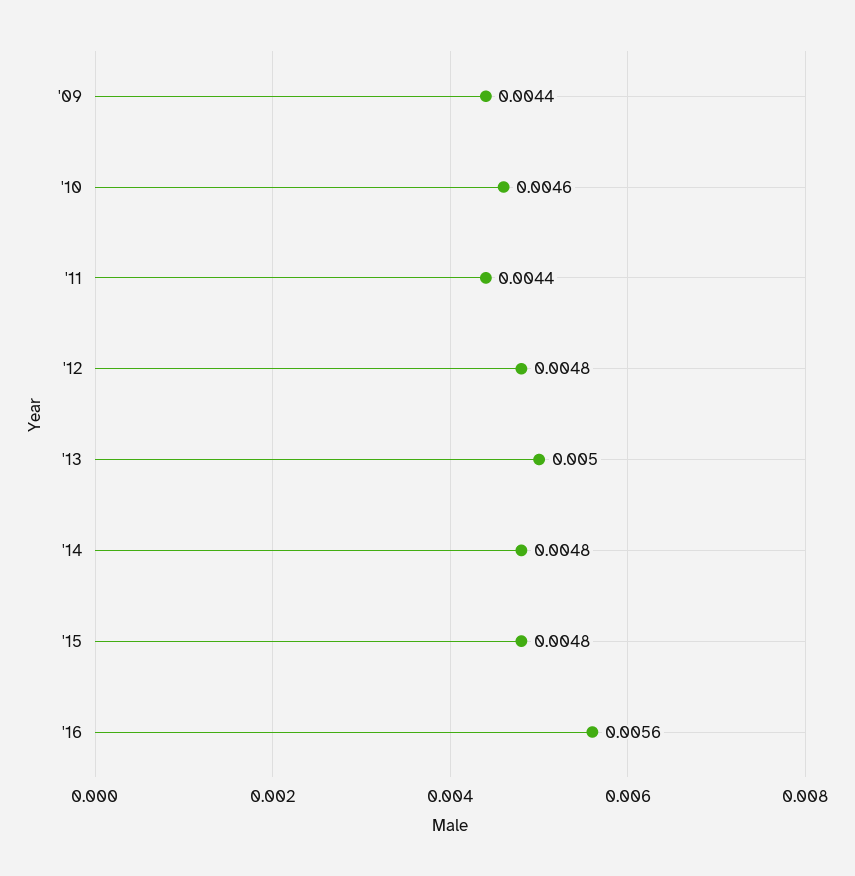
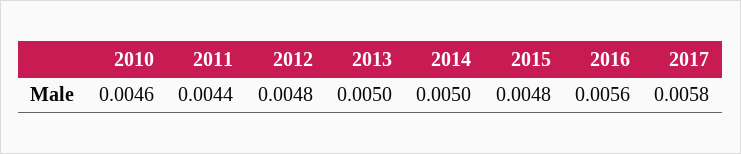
'09: 0.0044 -> none
'14: 0.0048 -> 0.005
2017: none -> 0.0058

